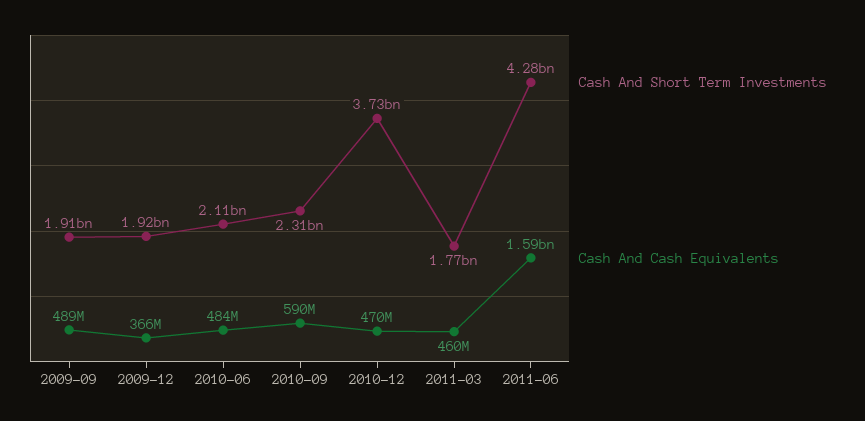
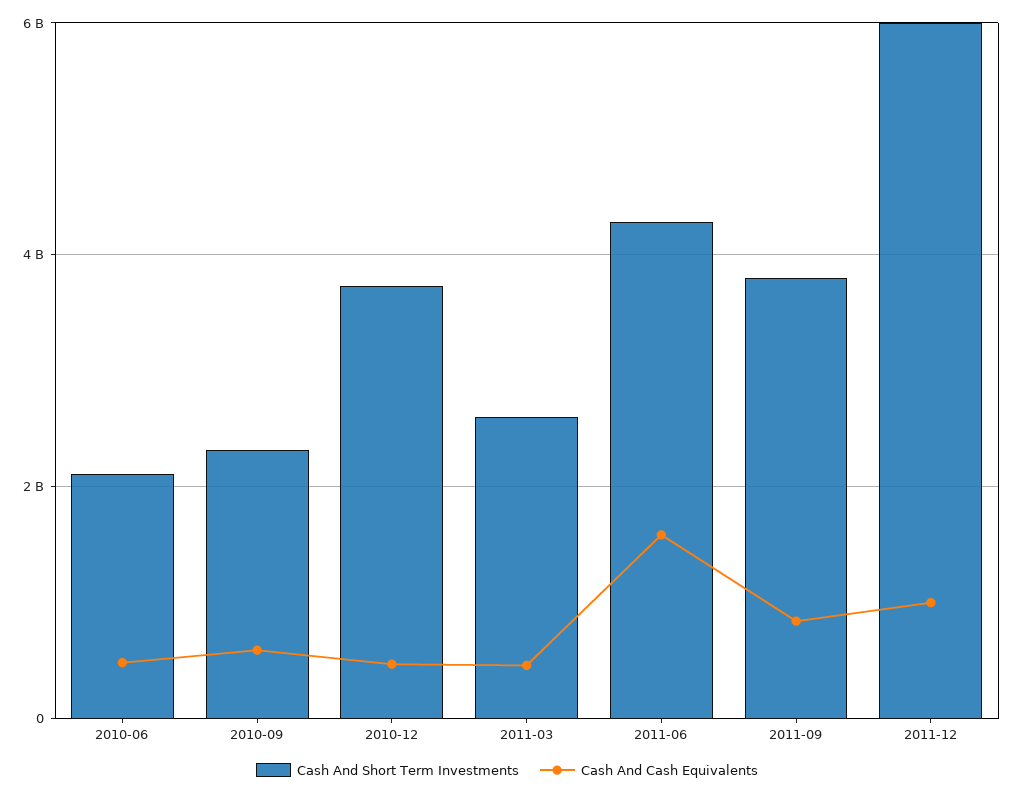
Cash And Short Term Investments, 2009-09: 1910000000 -> none
Cash And Cash Equivalents, 2009-09: 489000000 -> none
Cash And Short Term Investments, 2009-12: 1920000000 -> none
Cash And Cash Equivalents, 2009-12: 366000000 -> none
Cash And Short Term Investments, 2011-03: 1770000000 -> 2600000000
Cash And Short Term Investments, 2011-09: none -> 3800000000
Cash And Cash Equivalents, 2011-09: none -> 800000000
Cash And Short Term Investments, 2011-12: none -> 6000000000
Cash And Cash Equivalents, 2011-12: none -> 1000000000

